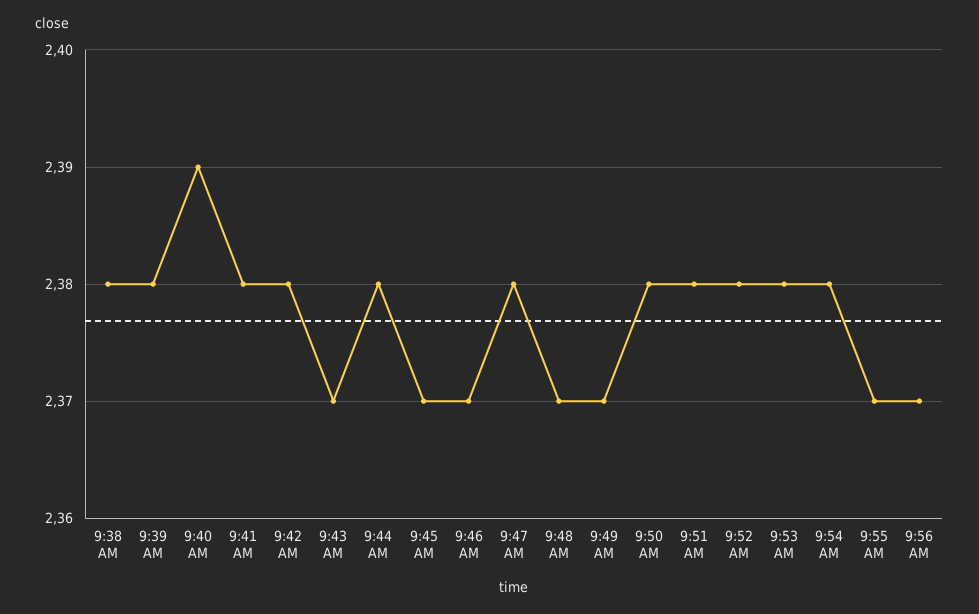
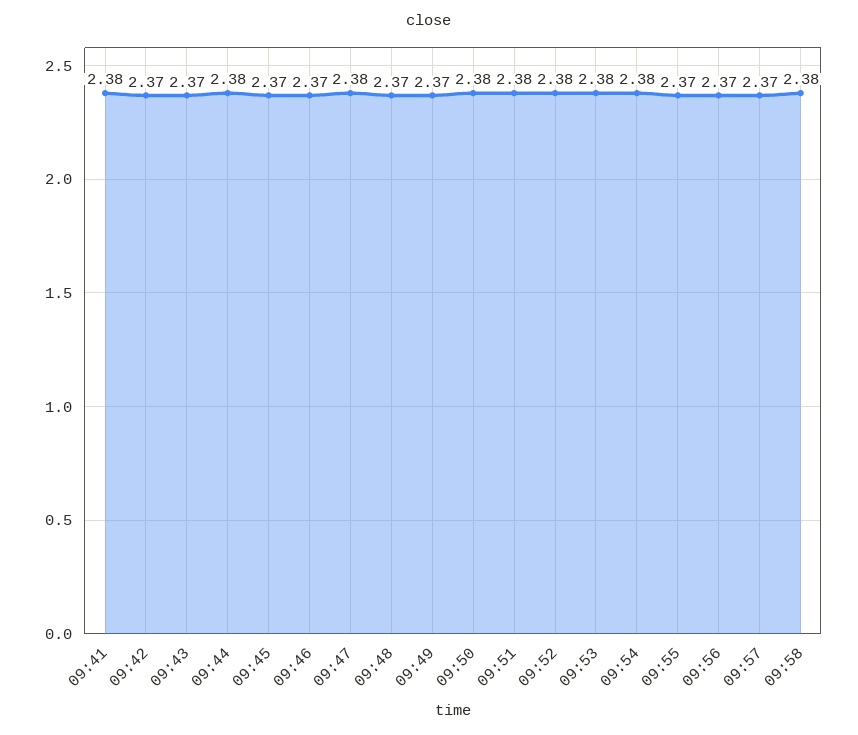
9:38 AM: 2.38 -> none
9:39 AM: 2.38 -> none
9:40 AM: 2.39 -> none
9:42 AM: 2.38 -> 2.37
09:57: none -> 2.37
09:58: none -> 2.38

